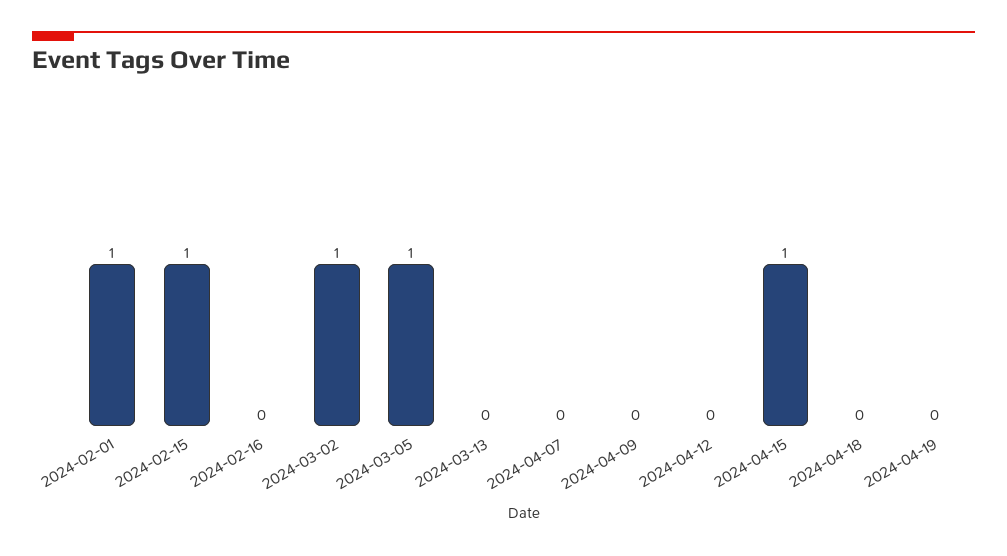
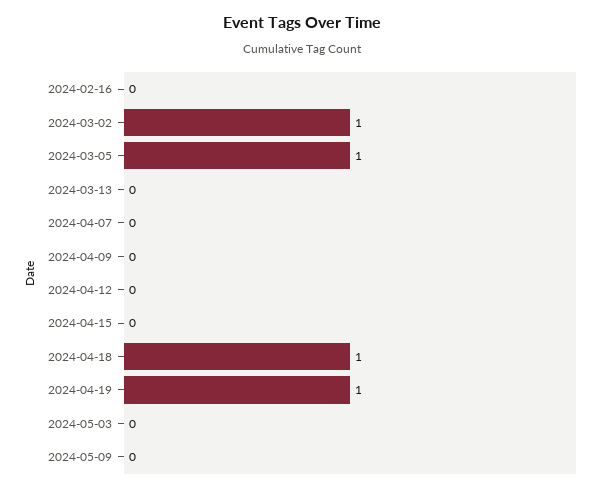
2024-02-01: 1 -> none
2024-02-15: 1 -> none
2024-04-15: 1 -> 0
2024-04-18: 0 -> 1
2024-04-19: 0 -> 1
2024-05-03: none -> 0
2024-05-09: none -> 0

